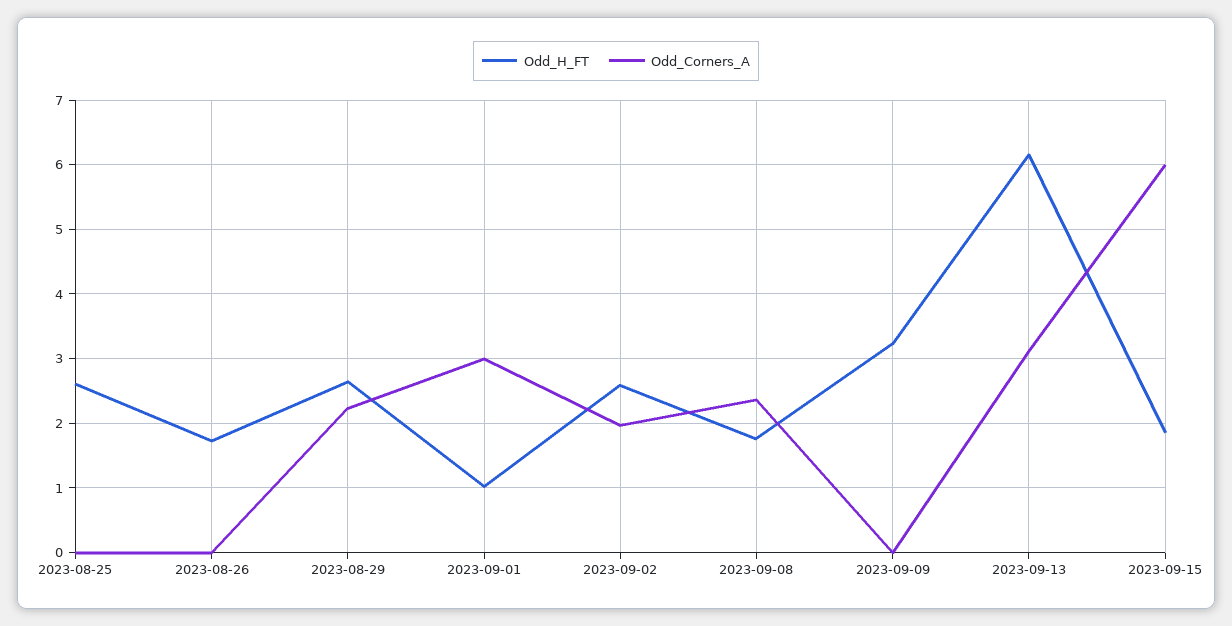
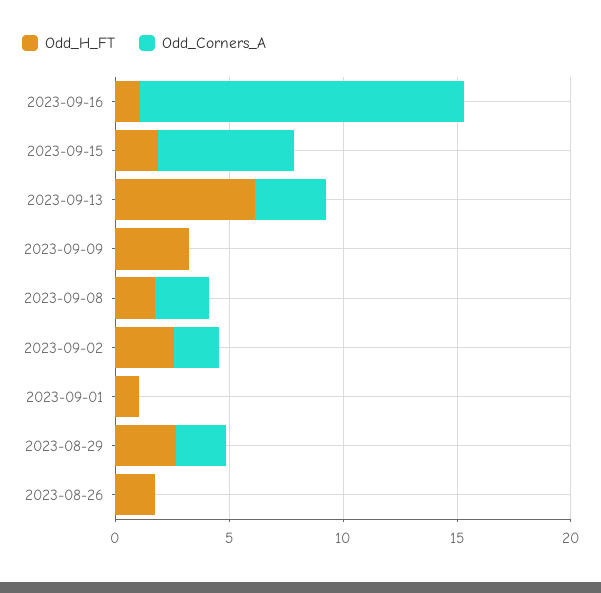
Odd_H_FT, 2023-08-25: 2.6 -> none
Odd_Corners_A, 2023-08-25: 0 -> none
Odd_Corners_A, 2023-09-01: 3 -> 0
Odd_H_FT, 2023-09-16: none -> 1
Odd_Corners_A, 2023-09-16: none -> 14

